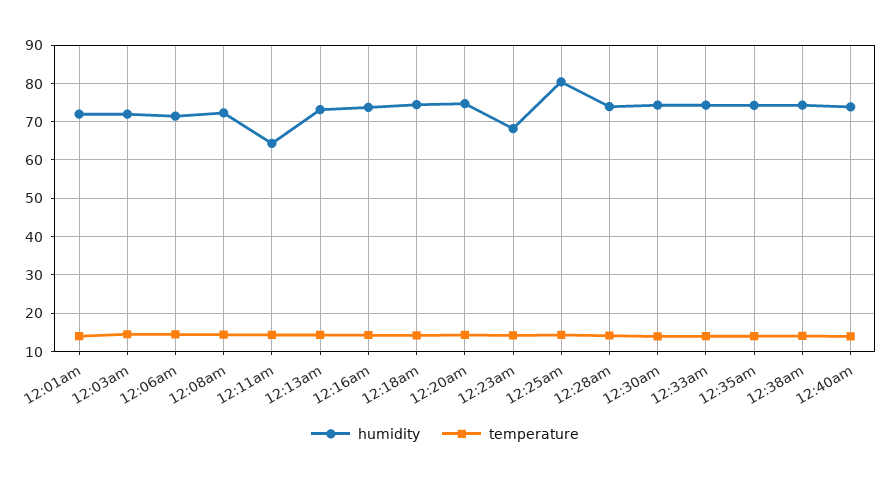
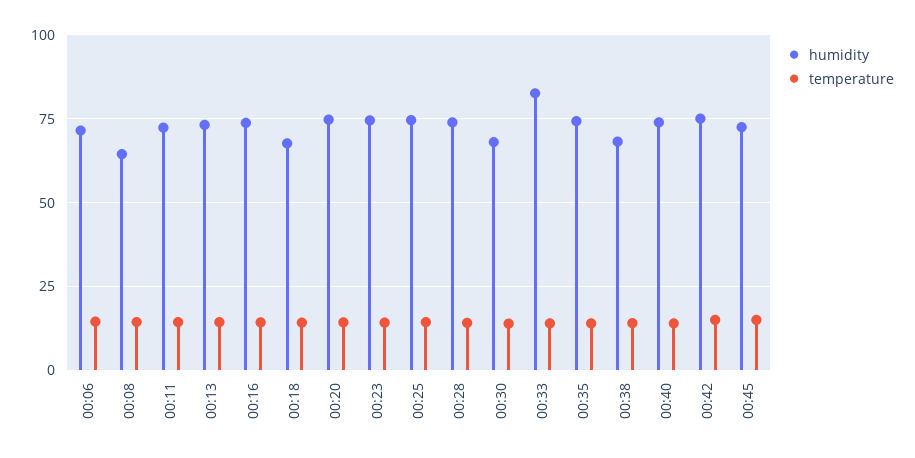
humidity, 12:01am: 72 -> none
temperature, 12:01am: 14 -> none
humidity, 12:03am: 72 -> none
temperature, 12:03am: 14 -> none
humidity, 12:08am: 72 -> 65
humidity, 12:11am: 64 -> 72.5
humidity, 12:18am: 74 -> 67.5
humidity, 12:23am: 68 -> 75
humidity, 12:25am: 80 -> 75
humidity, 12:30am: 74 -> 67.5
humidity, 12:33am: 74 -> 82.5
humidity, 12:38am: 74 -> 67.5
humidity, 00:42: none -> 75
temperature, 00:42: none -> 15
humidity, 00:45: none -> 72.5
temperature, 00:45: none -> 15

